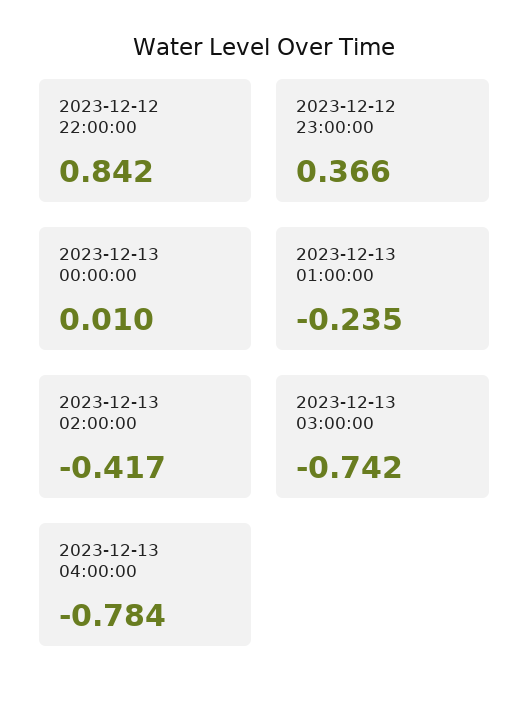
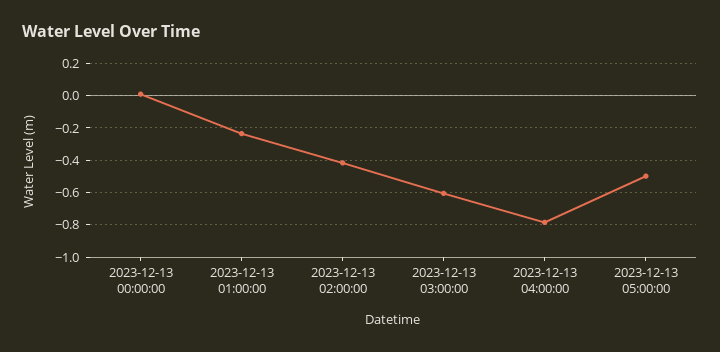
2023-12-12 22:00:00: 0.842 -> none
2023-12-12 23:00:00: 0.366 -> none
2023-12-13 03:00:00: -0.742 -> -0.6
2023-12-13 05:00:00: none -> -0.5

